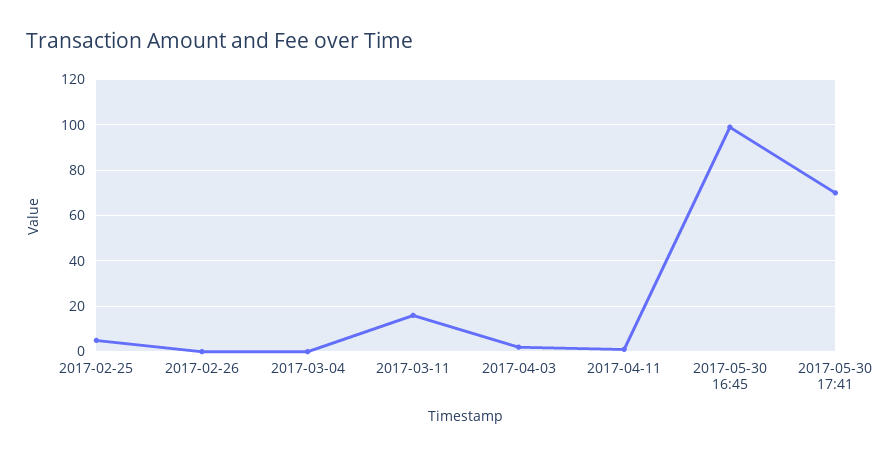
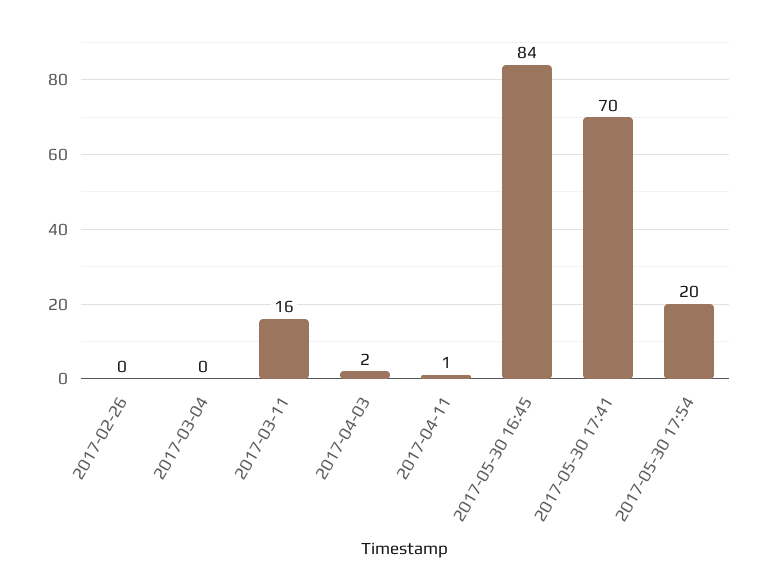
2017-02-25: 5 -> none
2017-05-30 16:45: 100 -> 84
2017-05-30 17:54: none -> 20

